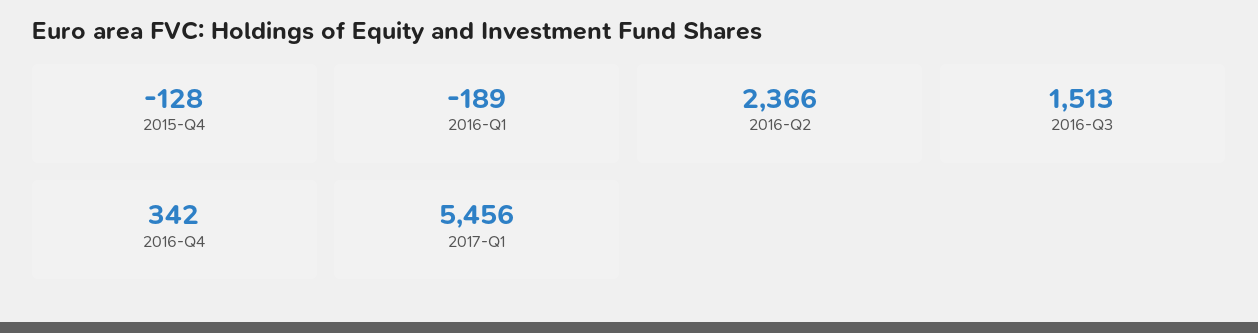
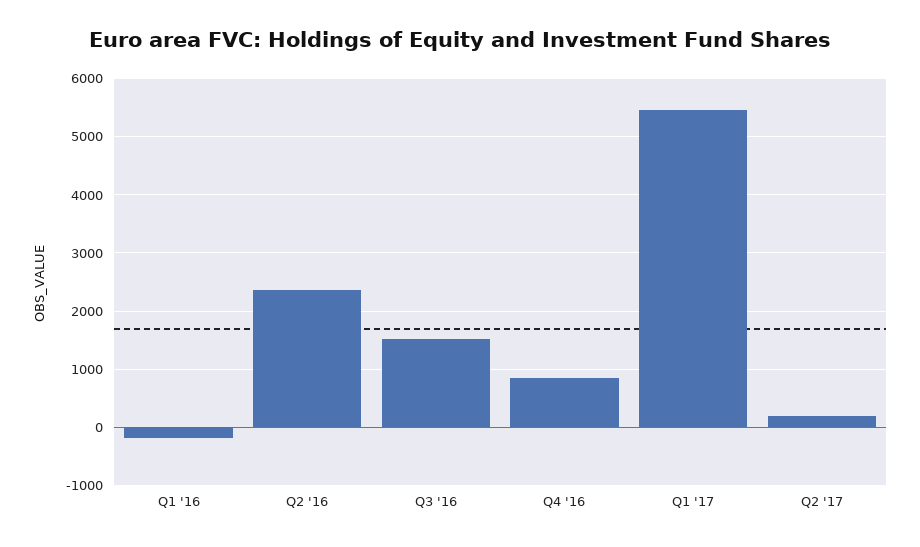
2015-Q4: -128 -> none
2016-Q4: 342 -> 800
Q2 '17: none -> 200

